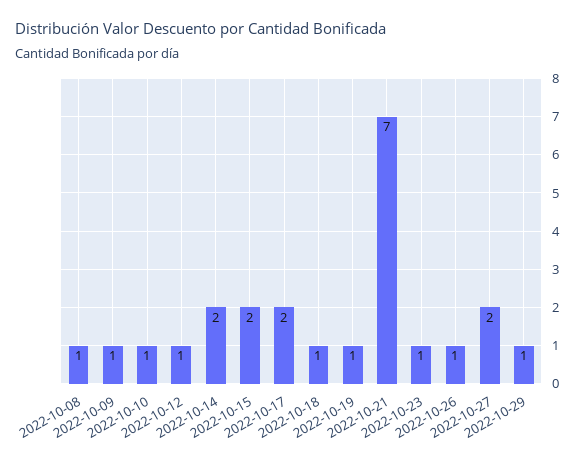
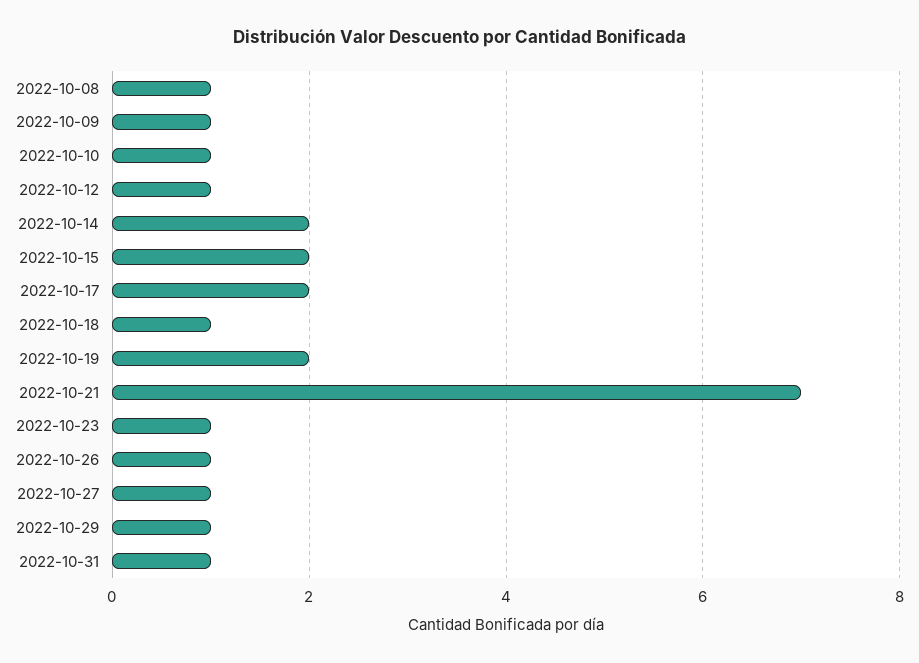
2022-10-19: 1 -> 2
2022-10-27: 2 -> 1
2022-10-31: none -> 1

